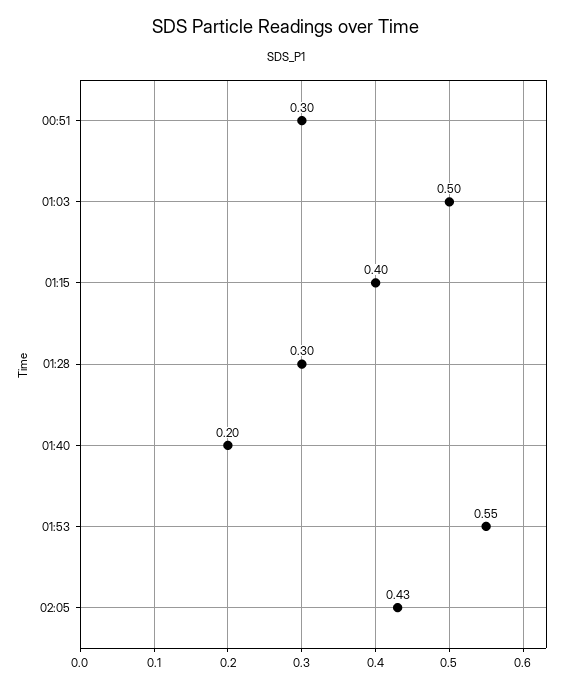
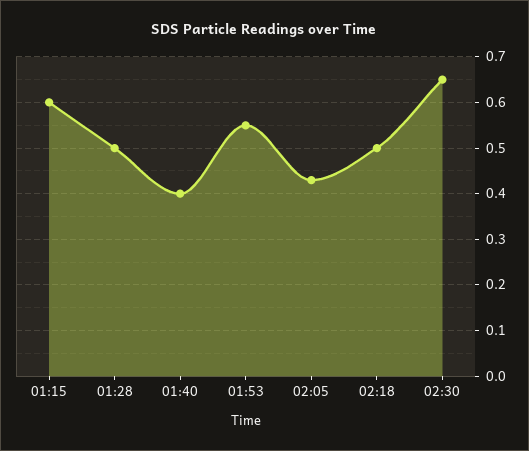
00:51: 0.3 -> none
01:03: 0.5 -> none
01:15: 0.4 -> 0.6
01:28: 0.3 -> 0.5
01:40: 0.2 -> 0.4
02:18: none -> 0.5
02:30: none -> 0.65

